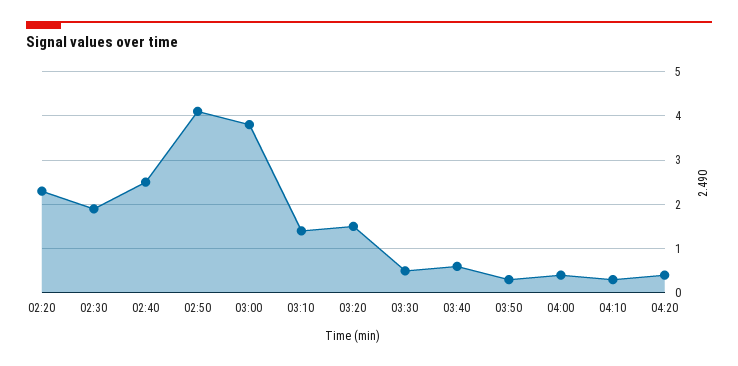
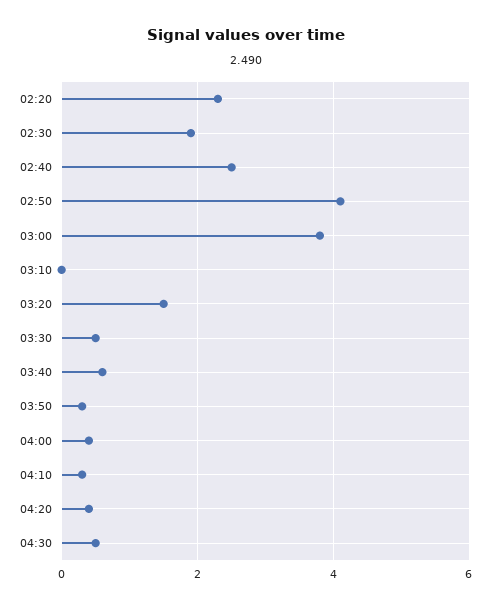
03:10: 1.5 -> 0
04:30: none -> 0.5

